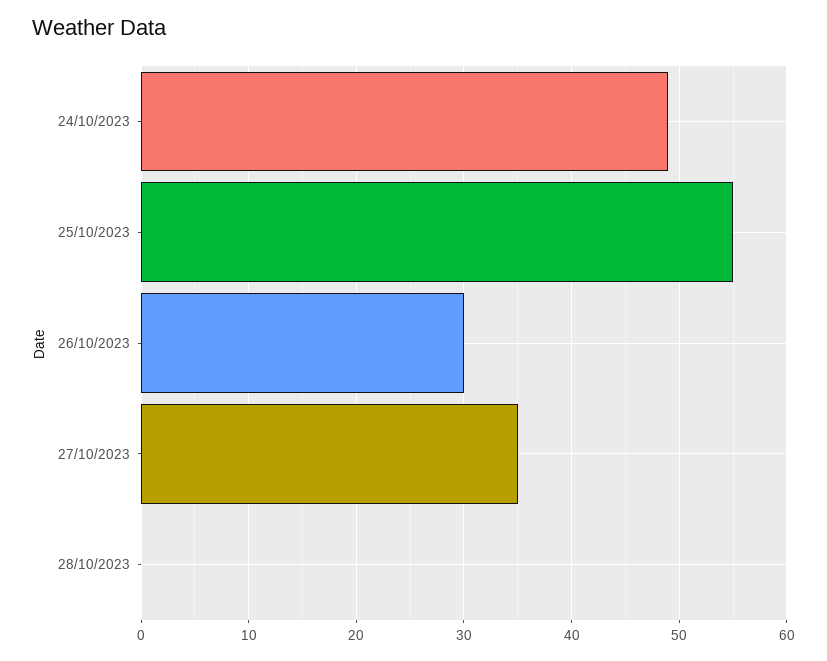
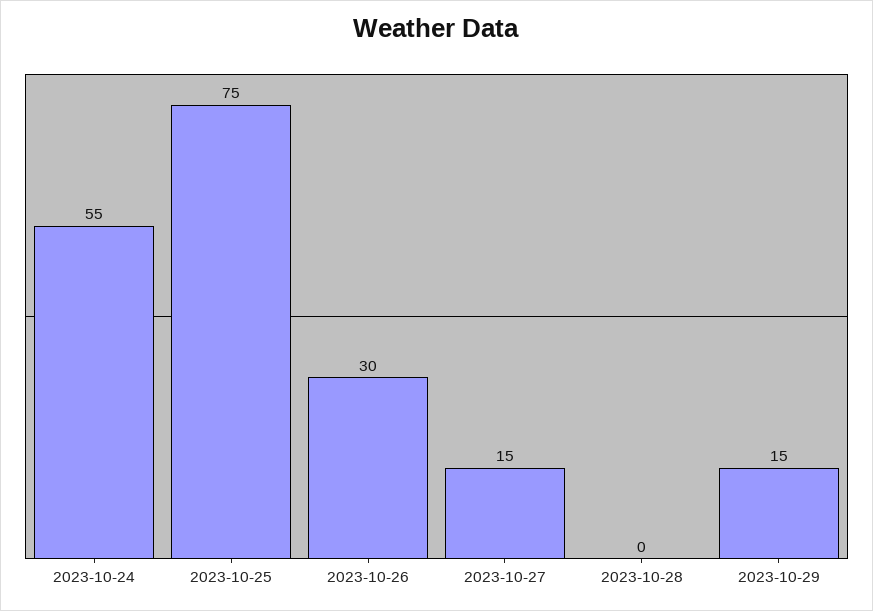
24/10/2023: 49 -> 55
25/10/2023: 55 -> 75
27/10/2023: 35 -> 15
2023-10-29: none -> 15

